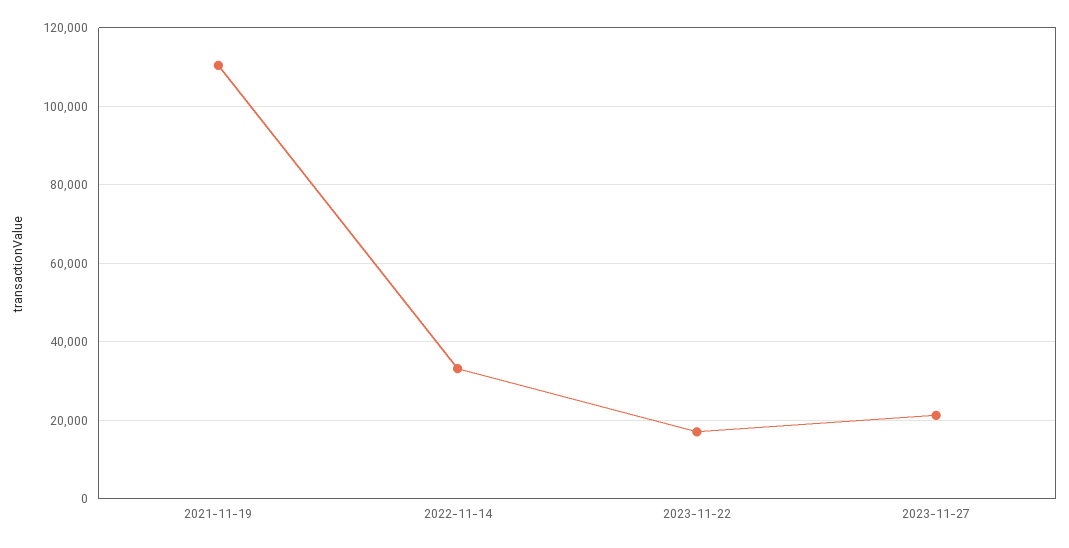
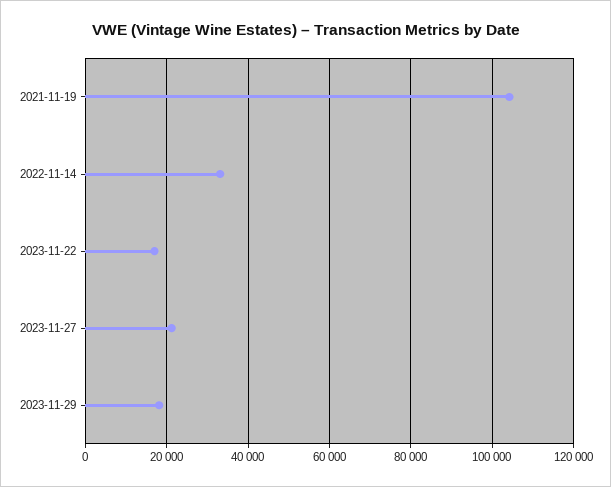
2021-11-19: 110000 -> 104000
2023-11-29: none -> 18000

